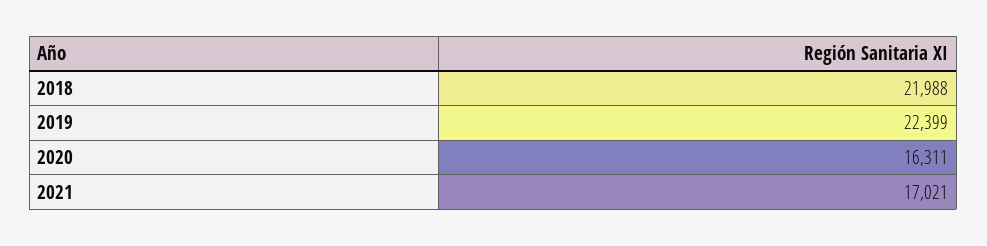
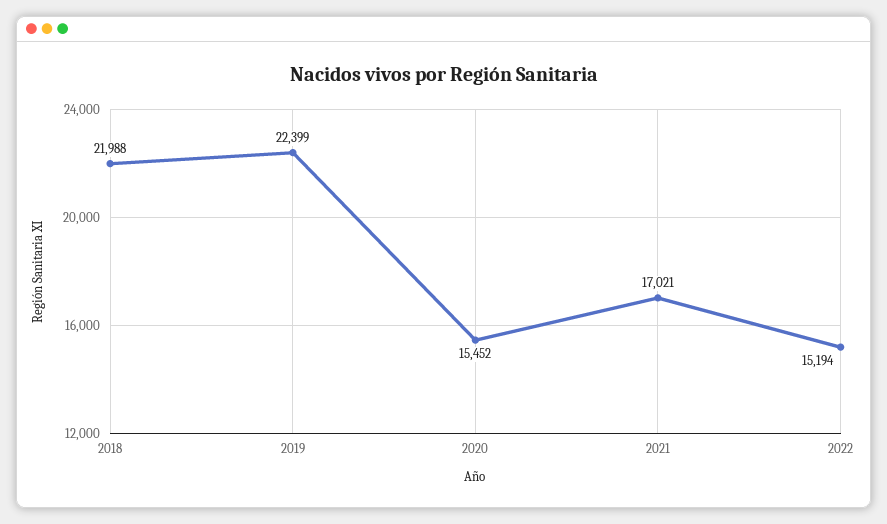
2020: 16311 -> 15452
2022: none -> 15194

